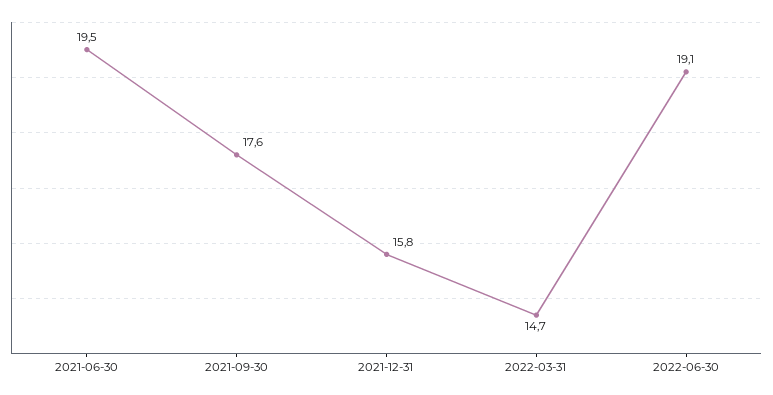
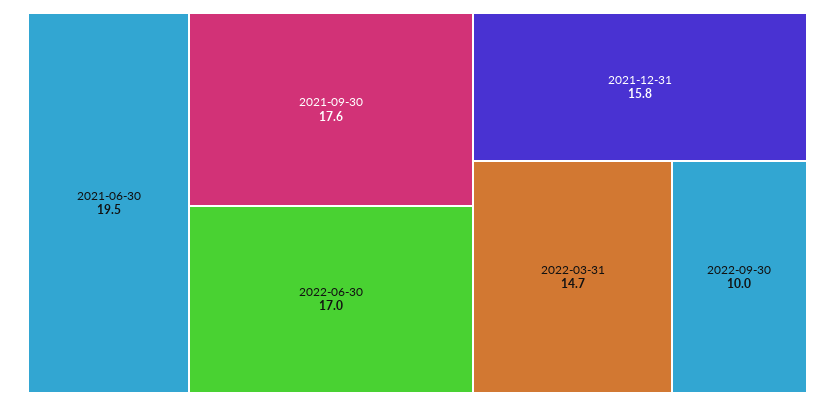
2022-06-30: 19.1 -> 17
2022-09-30: none -> 10

